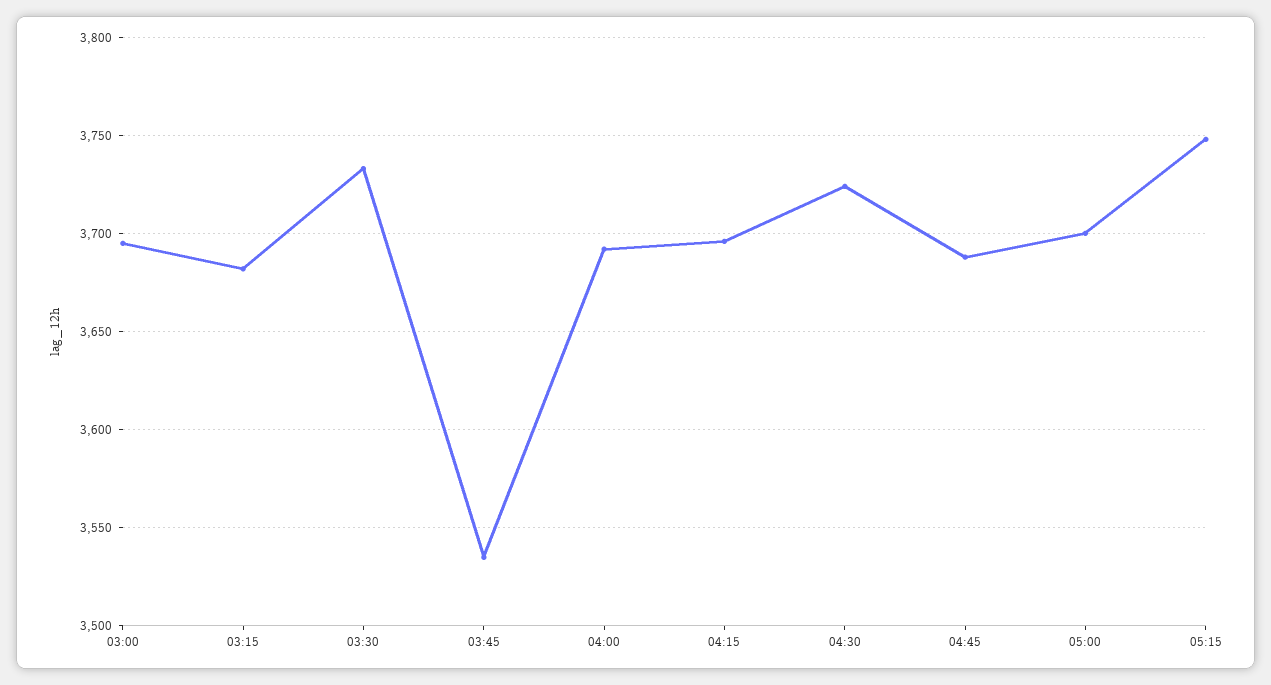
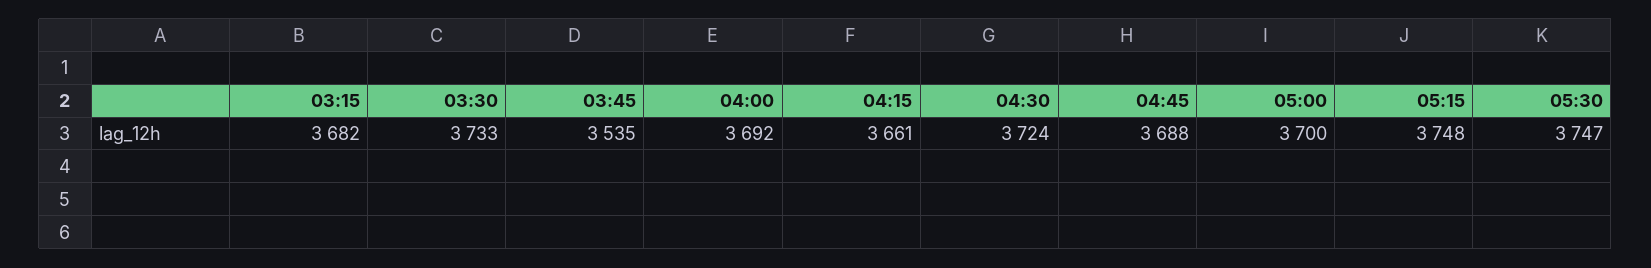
03:00: 3695 -> none
04:15: 3695 -> 3661
05:30: none -> 3747

